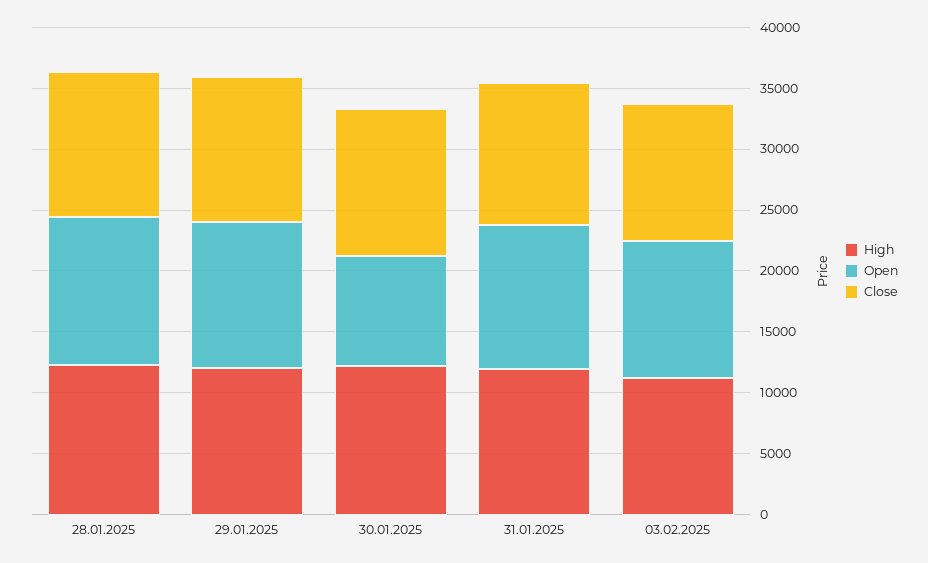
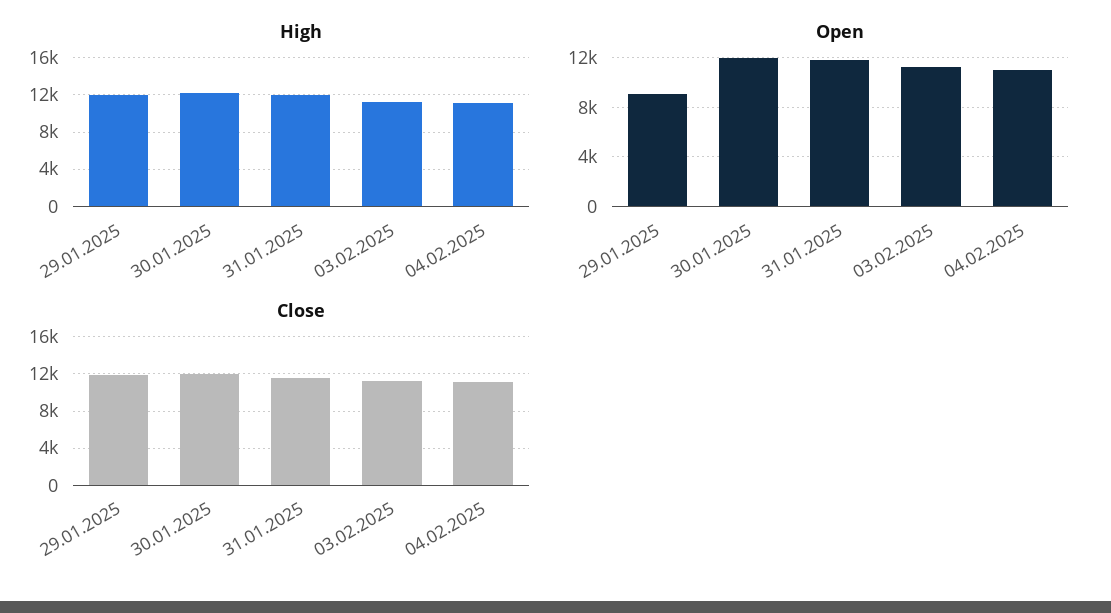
High, 28.01.2025: 12000 -> none
Open, 28.01.2025: 12000 -> none
Close, 28.01.2025: 12000 -> none
Open, 29.01.2025: 12000 -> 9000
Open, 30.01.2025: 9000 -> 12000
High, 04.02.2025: none -> 11000
Open, 04.02.2025: none -> 11000
Close, 04.02.2025: none -> 11000

